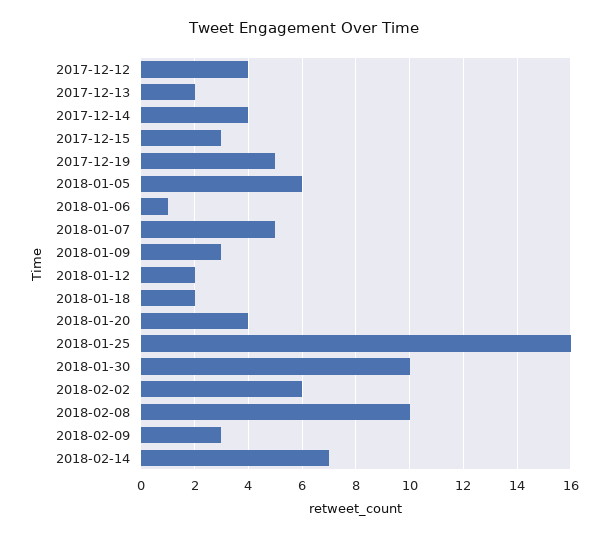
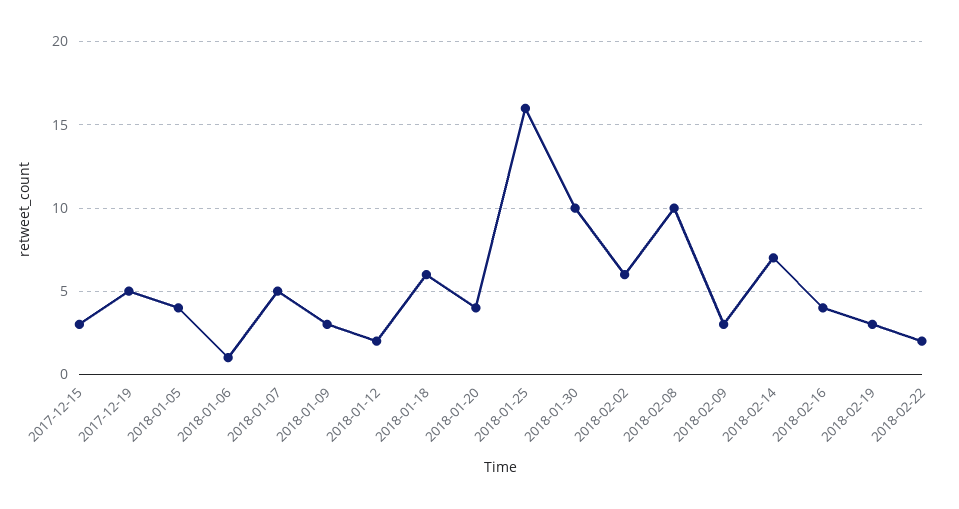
2017-12-12: 4 -> none
2017-12-13: 2 -> none
2017-12-14: 4 -> none
2018-01-05: 6 -> 4
2018-01-18: 2 -> 6
2018-02-16: none -> 4
2018-02-19: none -> 3
2018-02-22: none -> 2

